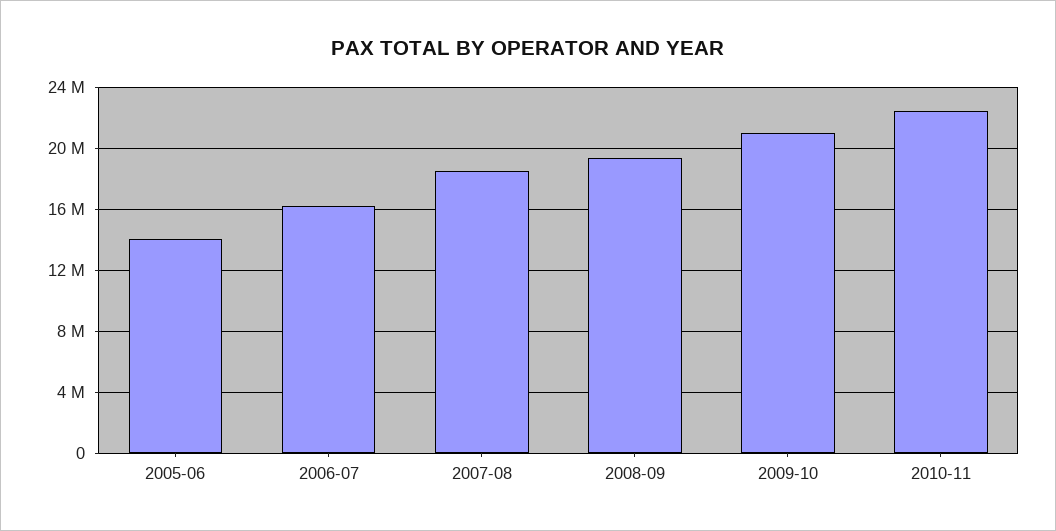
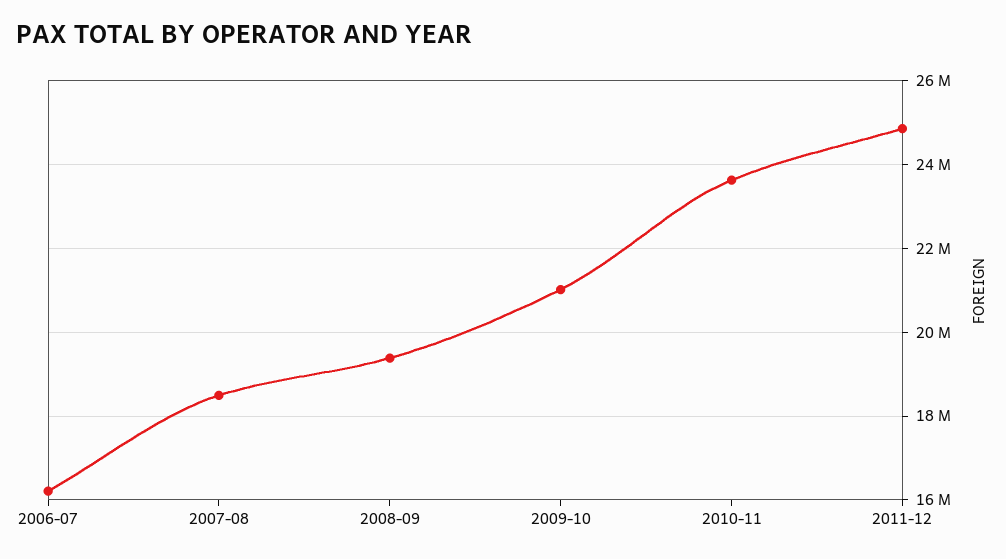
2005-06: 14000000 -> none
2010-11: 22500000 -> 23600000
2011-12: none -> 24800000

